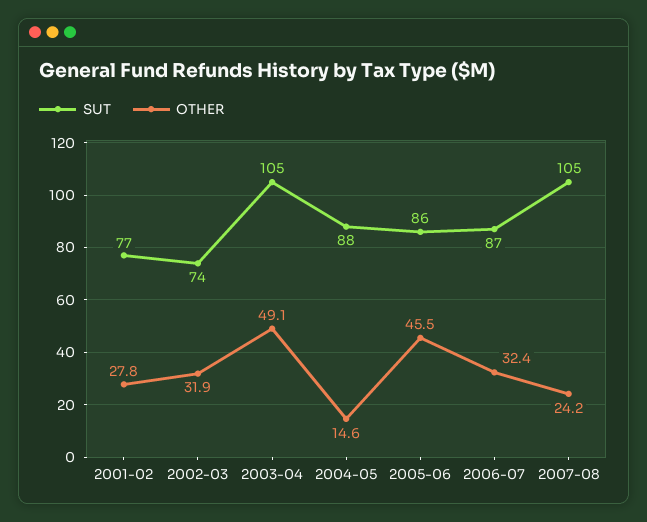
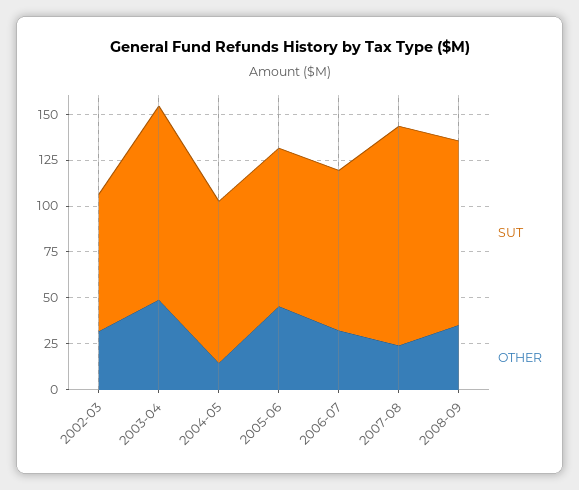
SUT, 2001-02: 77 -> none
OTHER, 2001-02: 27.8 -> none
SUT, 2007-08: 105 -> 120
SUT, 2008-09: none -> 100
OTHER, 2008-09: none -> 35

